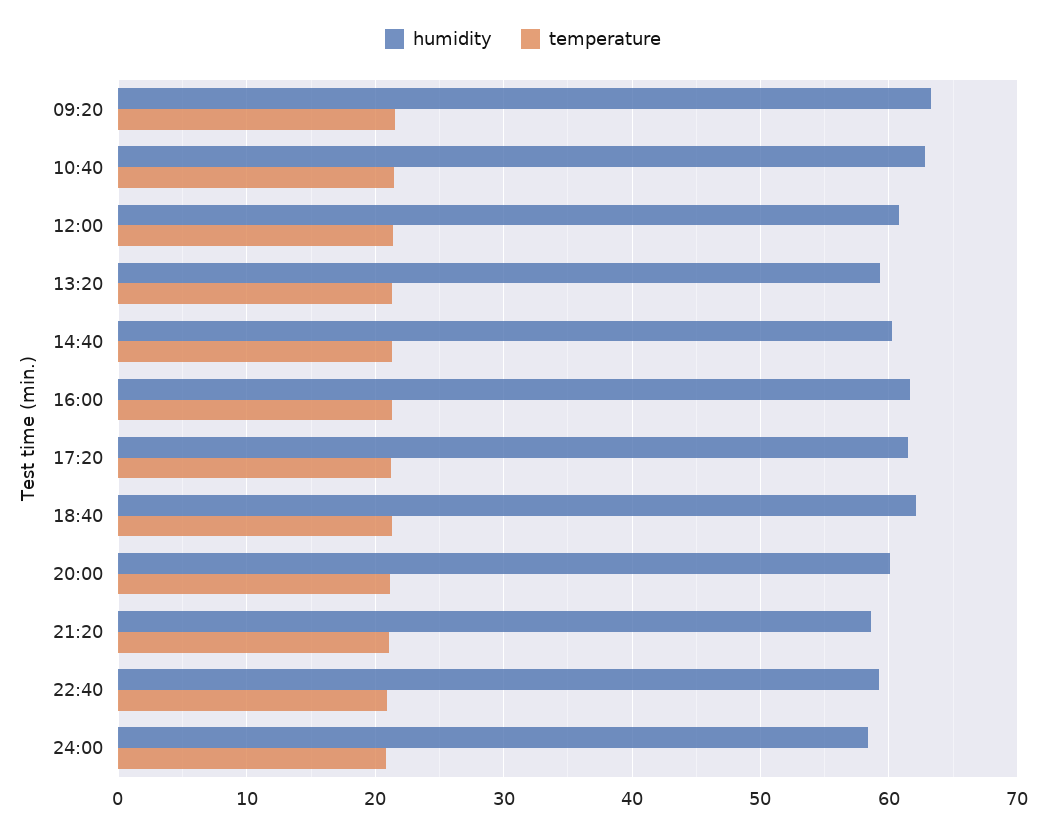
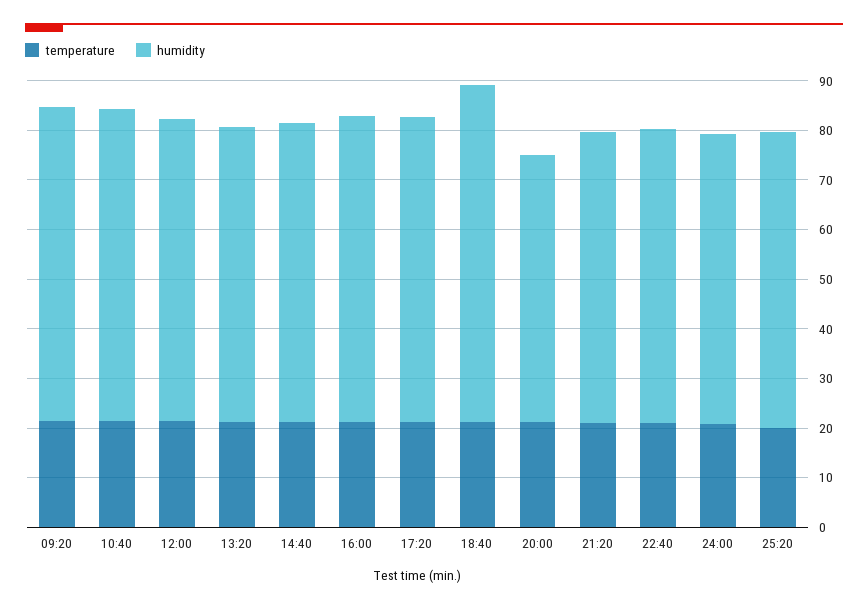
humidity, 18:40: 62 -> 68
humidity, 20:00: 60 -> 54
temperature, 25:20: none -> 20
humidity, 25:20: none -> 60

